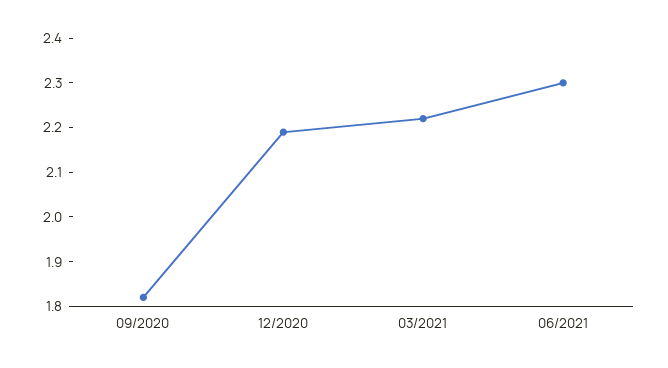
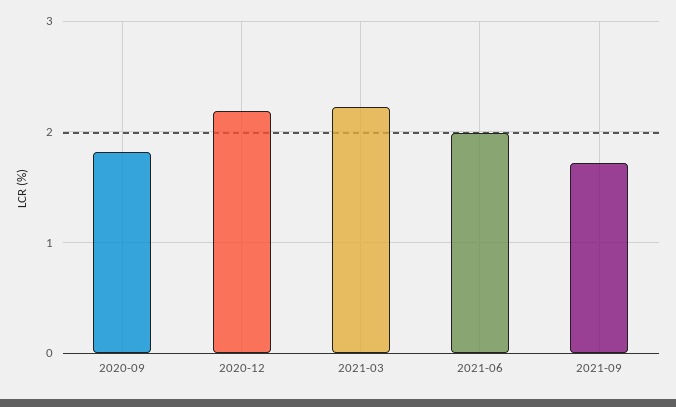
06/2021: 2.3 -> 2
2021-09: none -> 1.7

